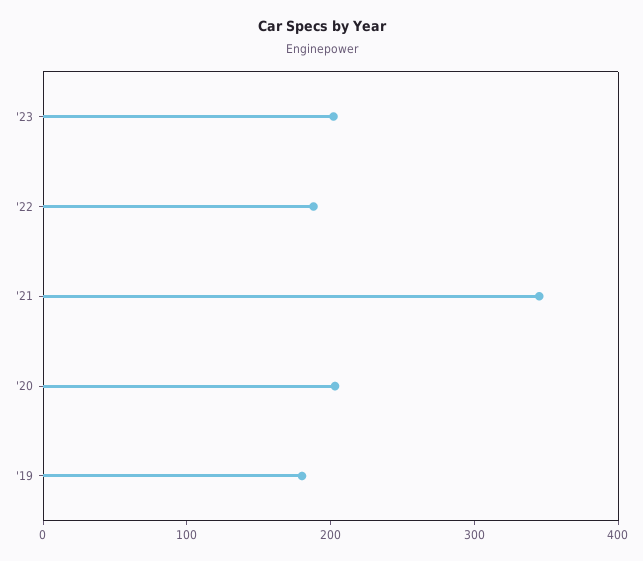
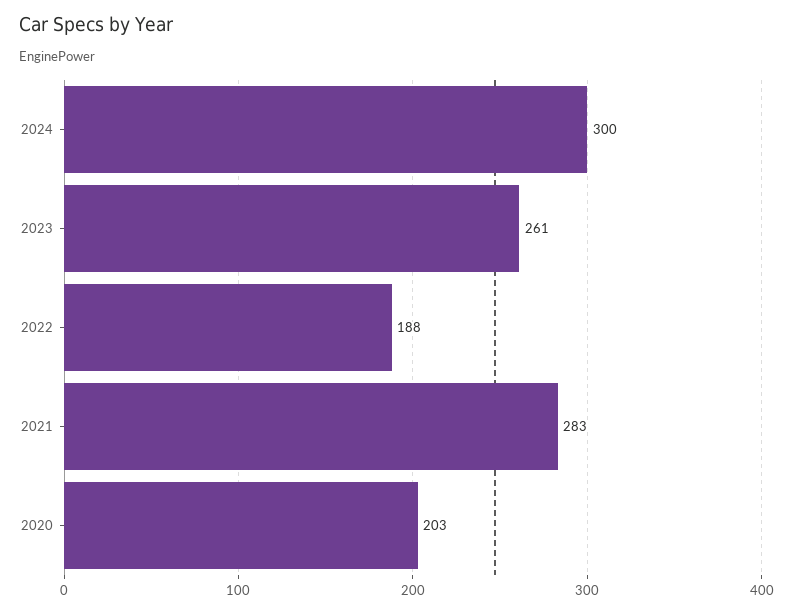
'23: 200 -> 261
'21: 340 -> 283
'19: 180 -> none
2024: none -> 300

